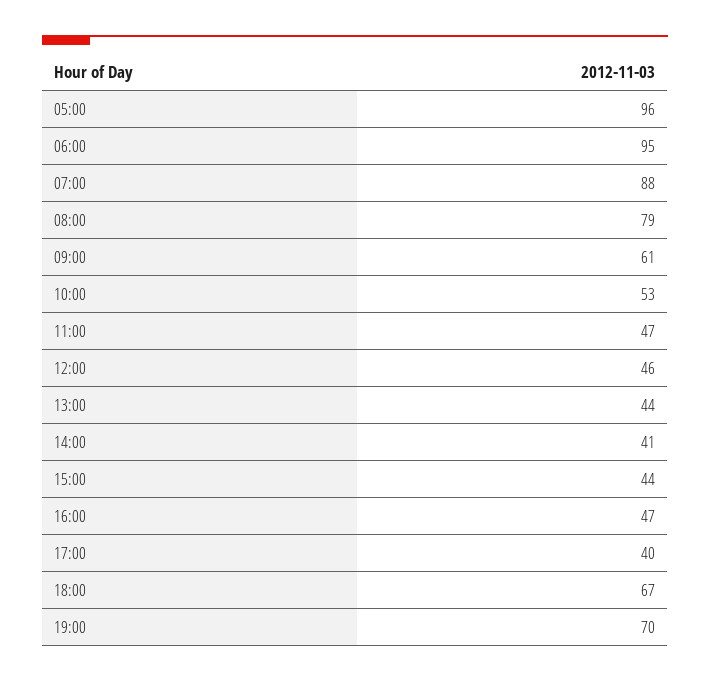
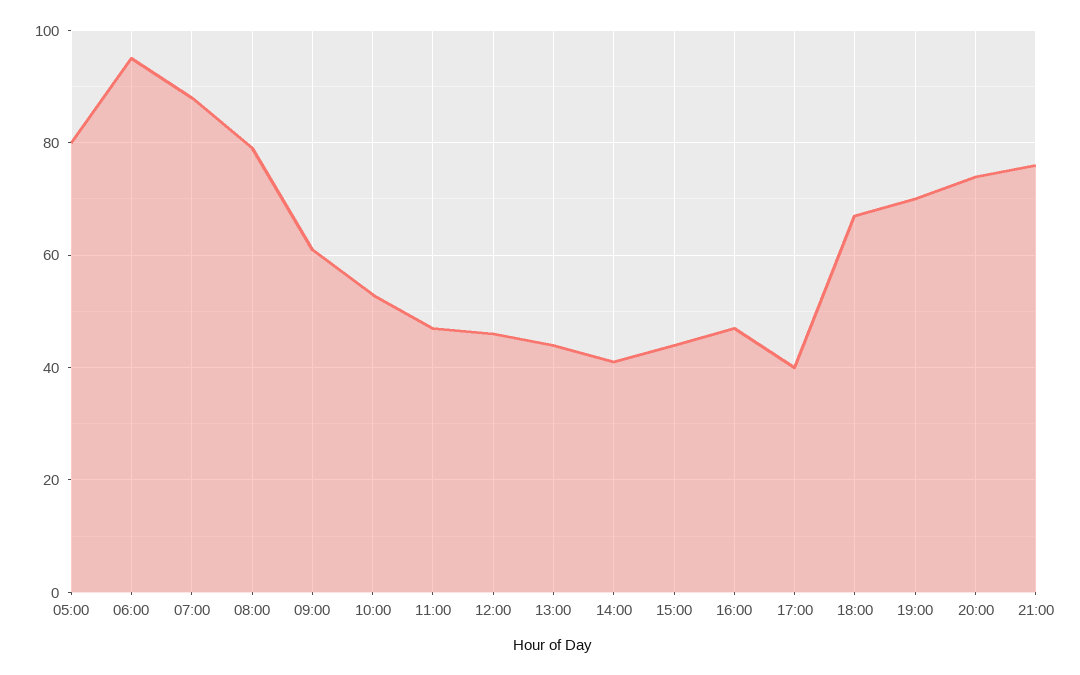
05:00: 96 -> 80
20:00: none -> 75
21:00: none -> 75

